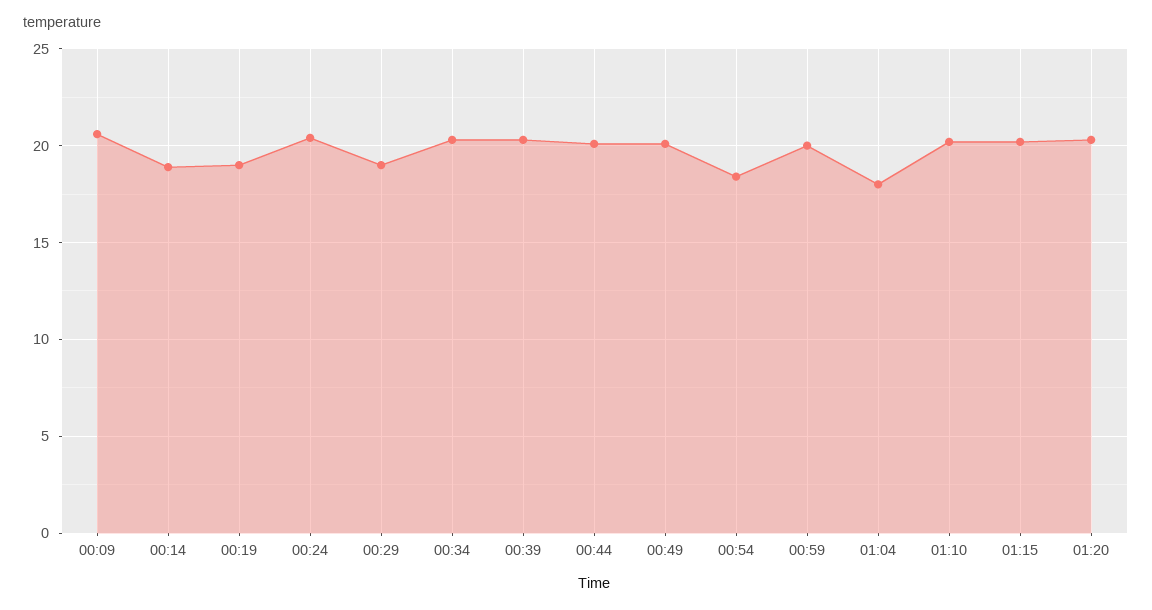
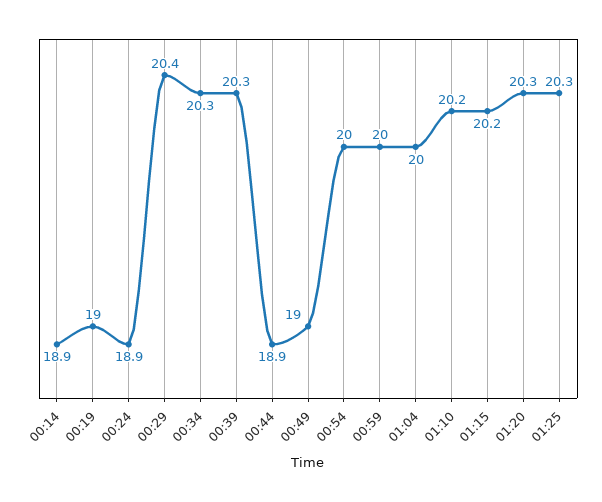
00:09: 20.5 -> none
00:24: 20.5 -> 18.9
00:29: 19 -> 20.4
00:44: 20 -> 18.9
00:49: 20 -> 19
00:54: 18.5 -> 20
01:04: 18 -> 20
01:25: none -> 20.3

